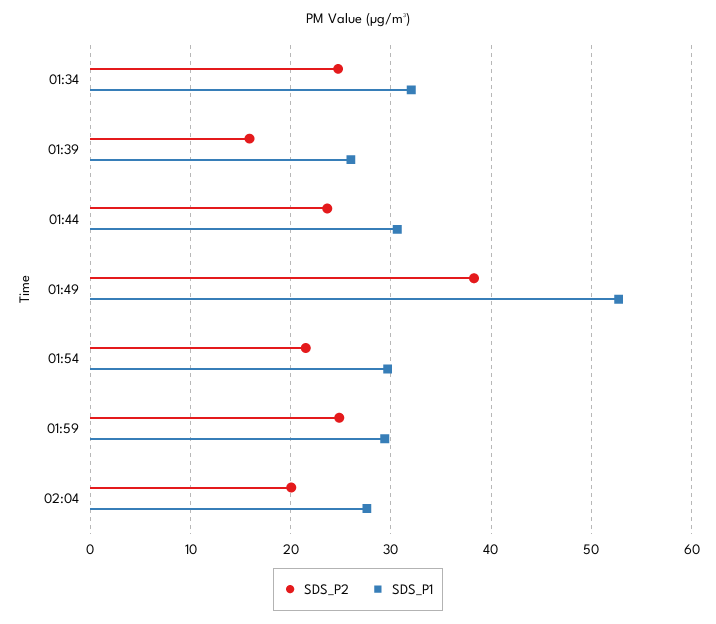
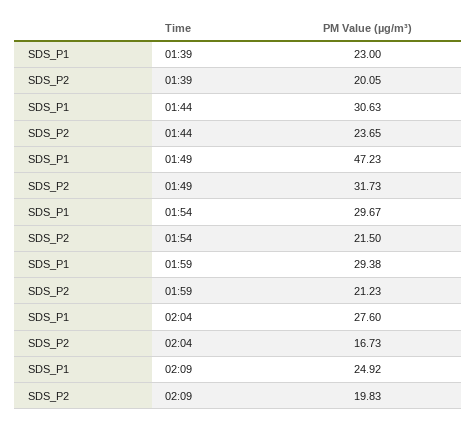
SDS_P2, 01:34: 25 -> none
SDS_P1, 01:34: 32 -> none
SDS_P2, 01:39: 16 -> 20.05
SDS_P1, 01:39: 26 -> 23
SDS_P2, 01:49: 38 -> 31.73
SDS_P1, 01:49: 53 -> 47.23
SDS_P2, 01:59: 25 -> 21.23
SDS_P2, 02:04: 20 -> 16.73
SDS_P1, 02:09: none -> 24.92
SDS_P2, 02:09: none -> 19.83

